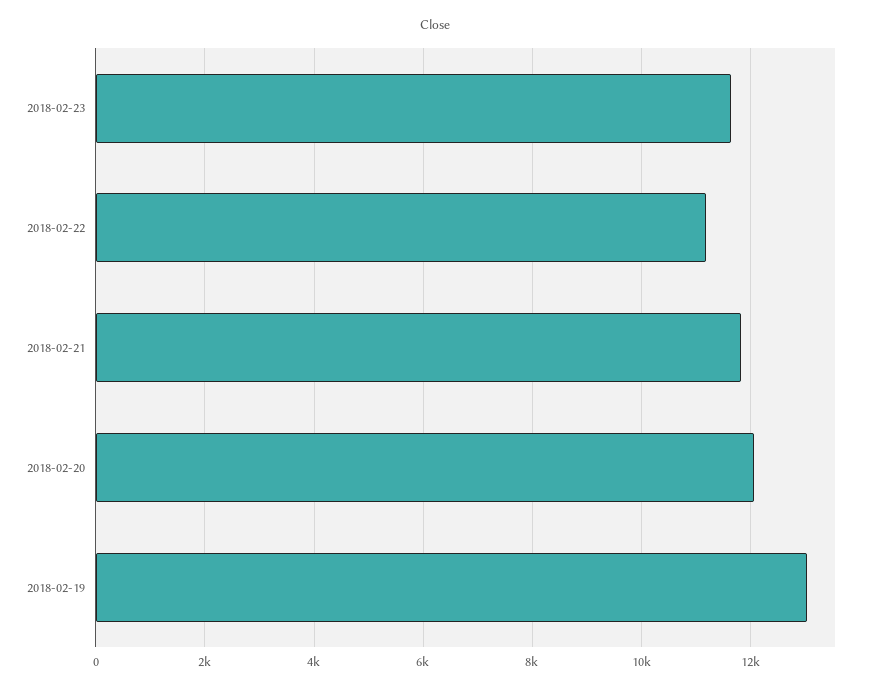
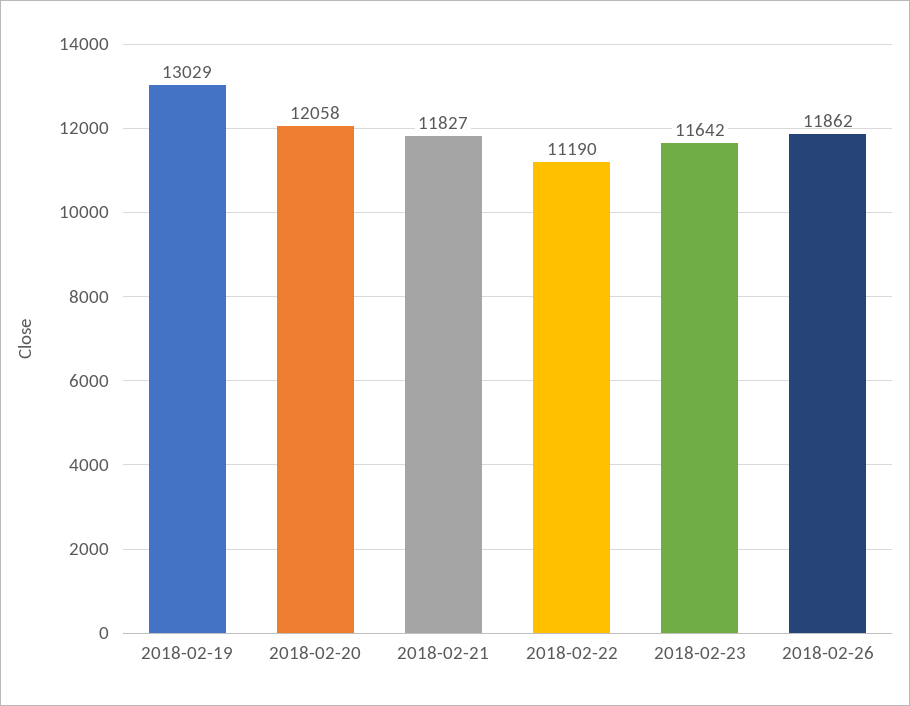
2018-02-26: none -> 11862

